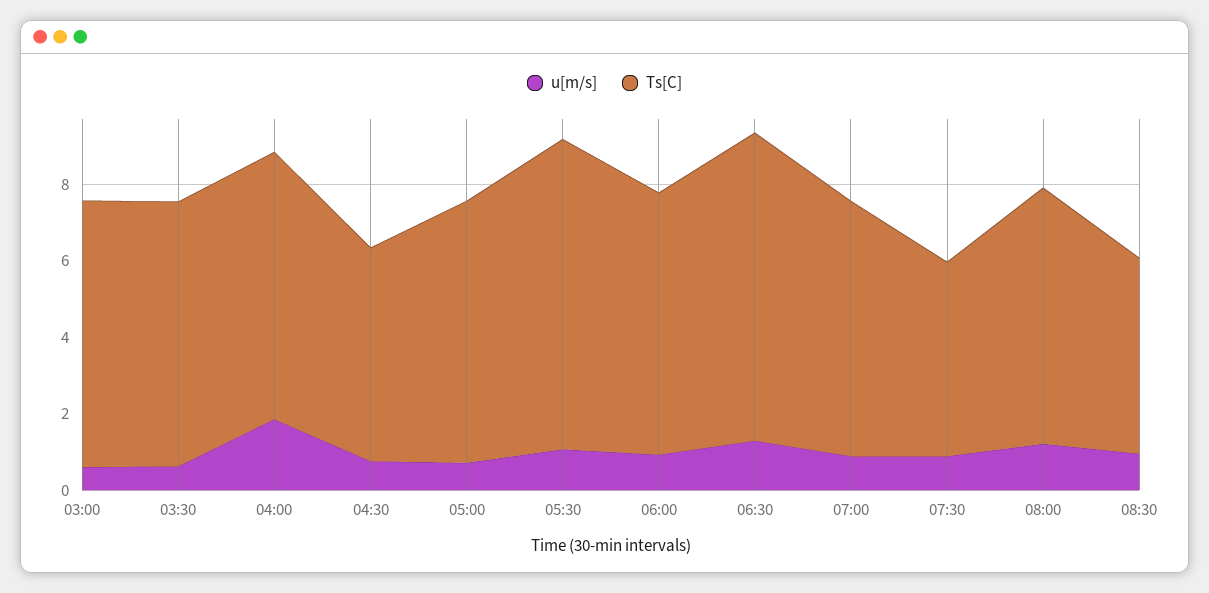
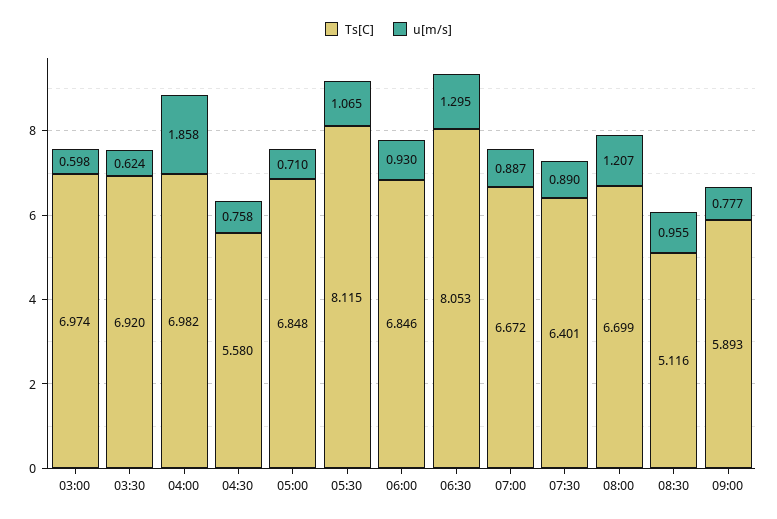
Ts[C], 07:30: 5 -> 6.401
Ts[C], 09:00: none -> 5.893
u[m/s], 09:00: none -> 0.777

